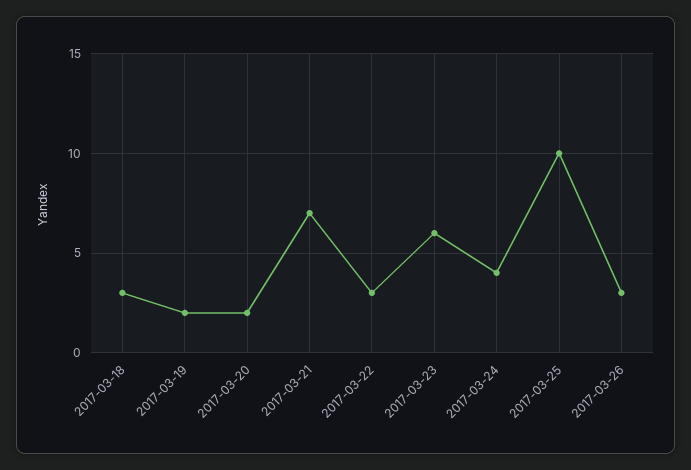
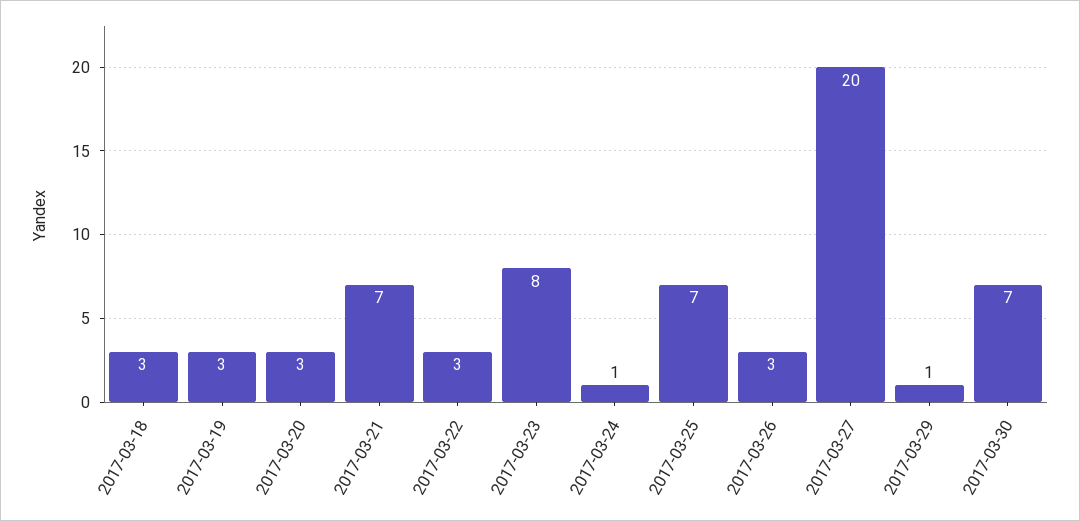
2017-03-19: 2 -> 3
2017-03-20: 2 -> 3
2017-03-23: 6 -> 8
2017-03-24: 4 -> 1
2017-03-25: 10 -> 7
2017-03-27: none -> 20
2017-03-29: none -> 1
2017-03-30: none -> 7

